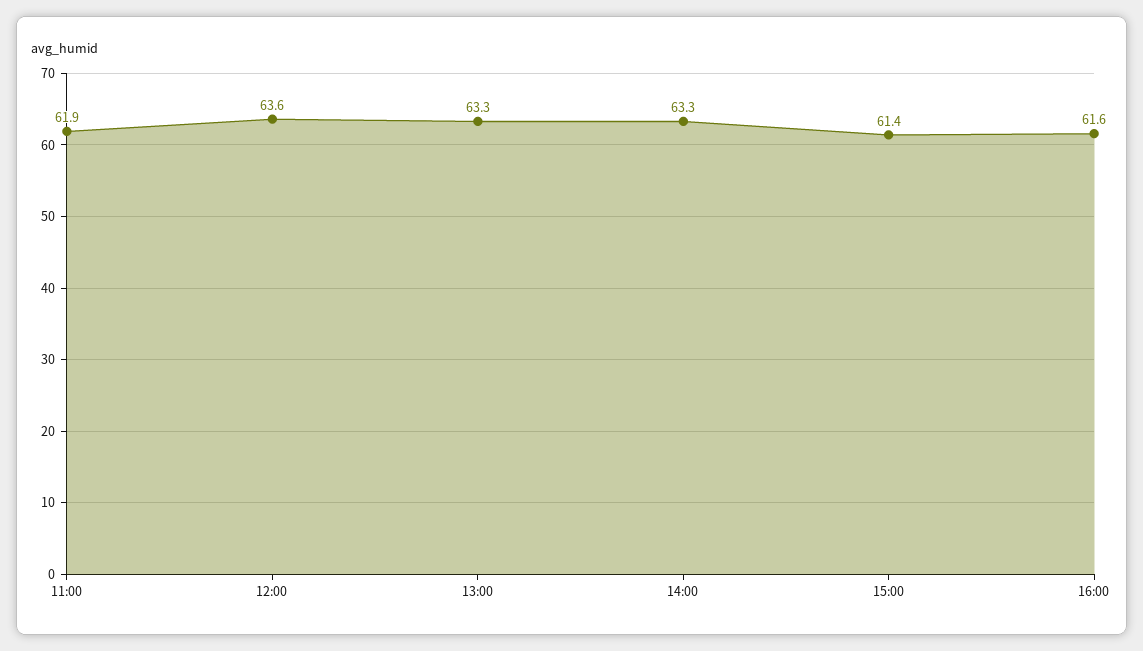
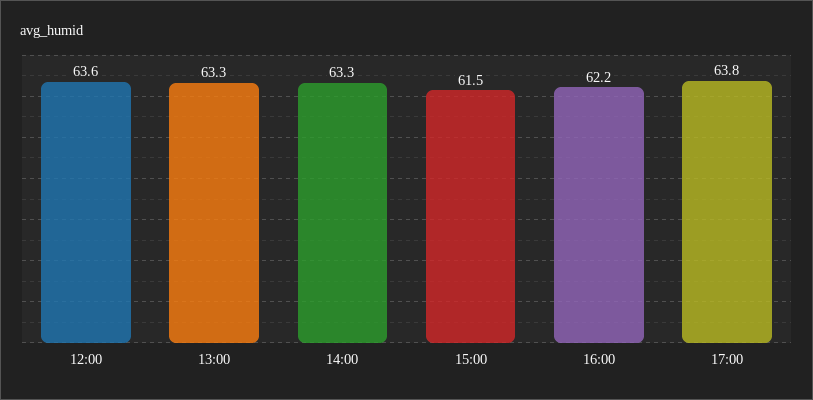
11:00: 61.9 -> none
15:00: 61.4 -> 61.5
16:00: 61.6 -> 62.2
17:00: none -> 63.8

